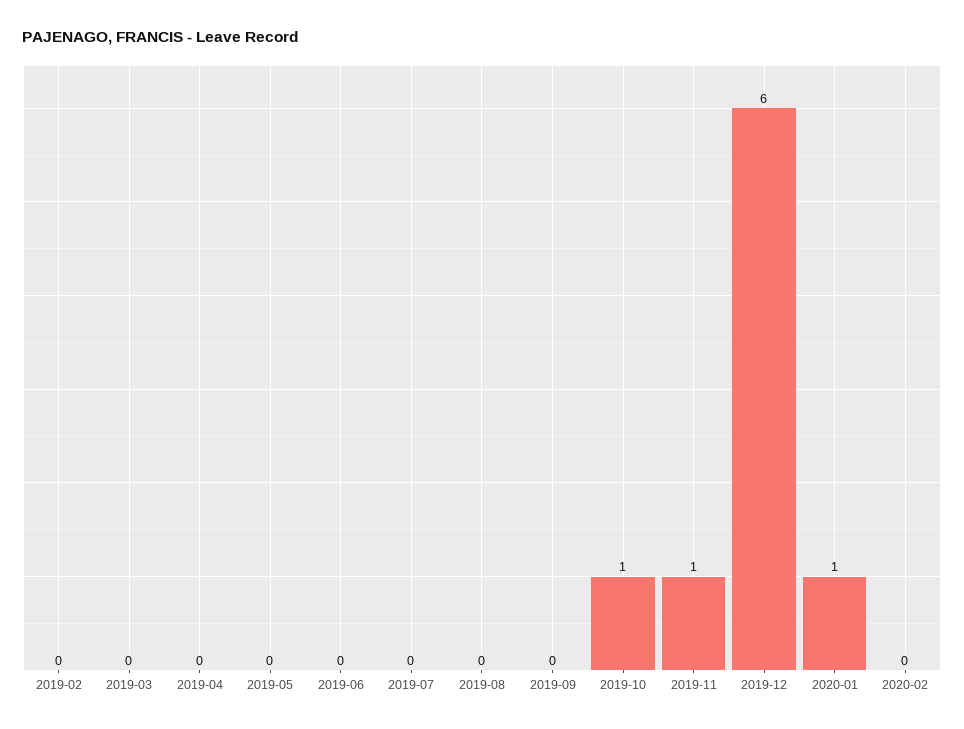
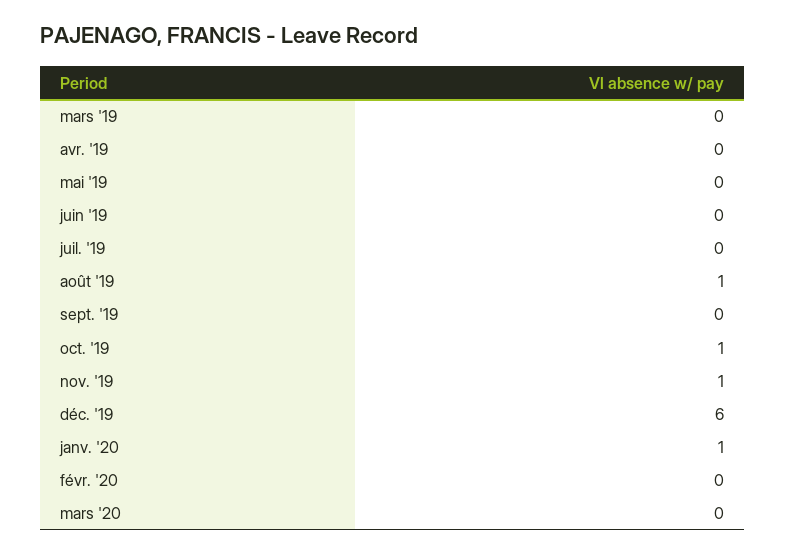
2019-02: 0 -> none
2019-08: 0 -> 1
mars '20: none -> 0

